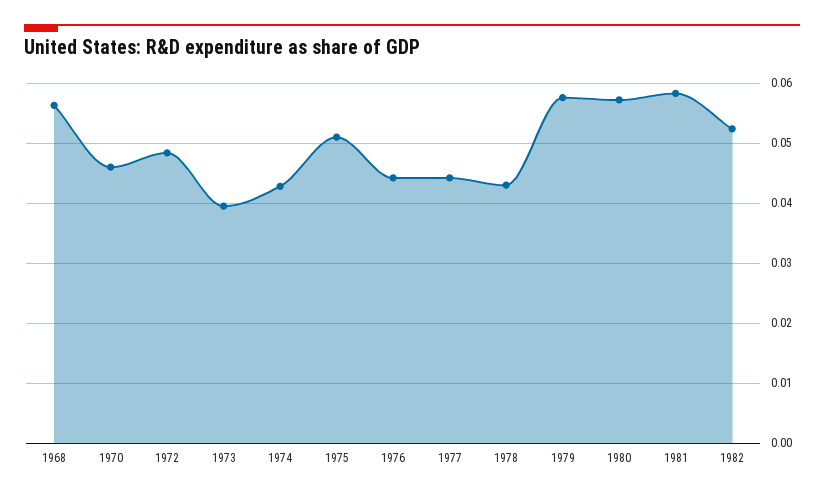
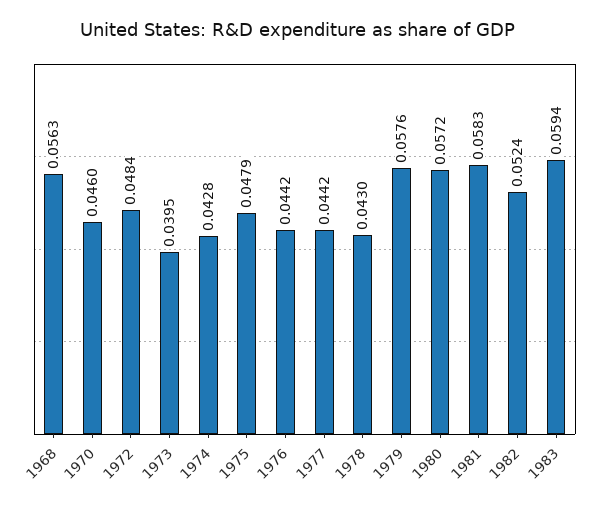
1975: 0.051 -> 0.0479
1983: none -> 0.0594

